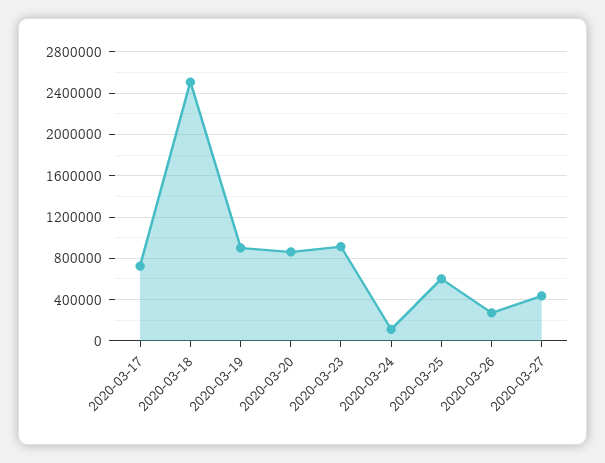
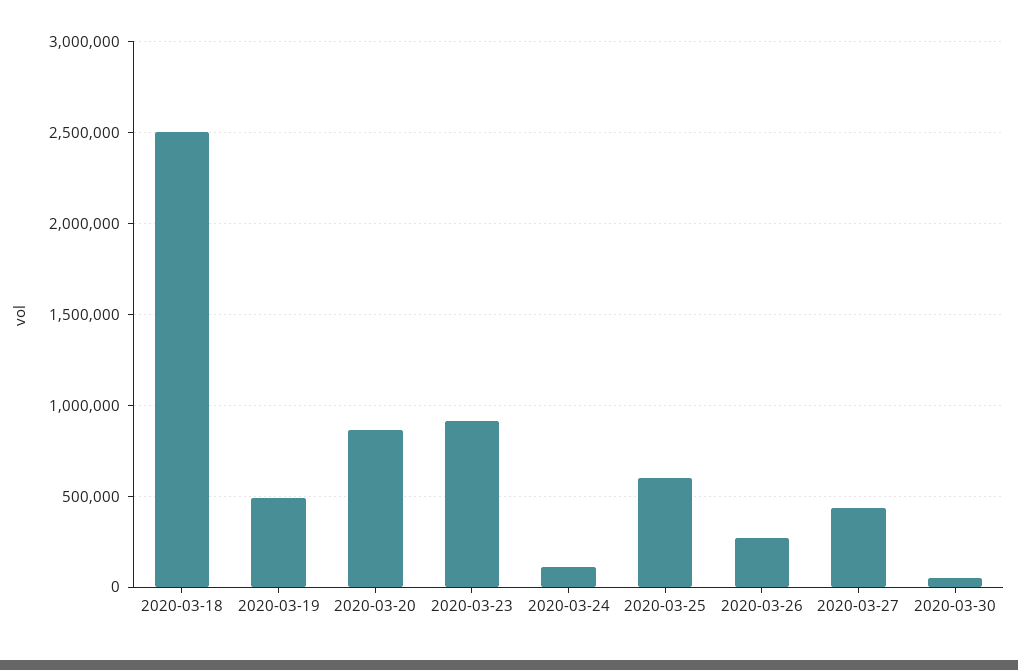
2020-03-17: 700000 -> none
2020-03-19: 900000 -> 500000
2020-03-30: none -> 50000

